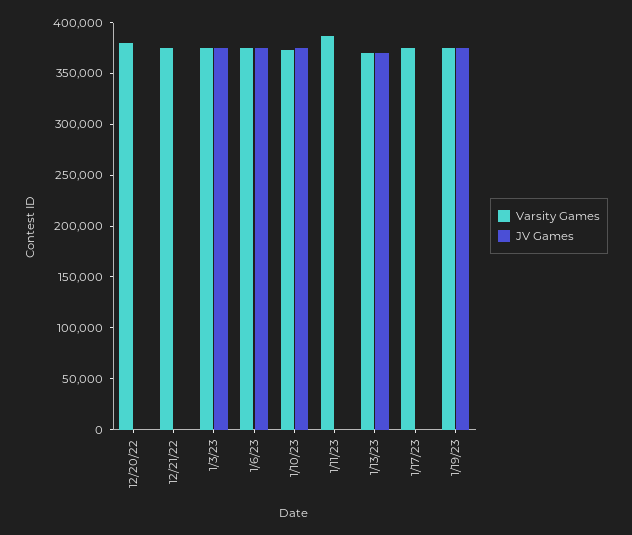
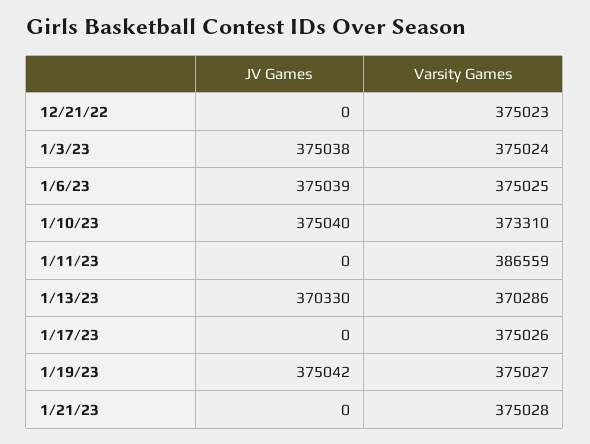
Varsity Games, 12/20/22: 380000 -> none
JV Games, 12/20/22: 0 -> none
JV Games, 1/21/23: none -> 0
Varsity Games, 1/21/23: none -> 375028

